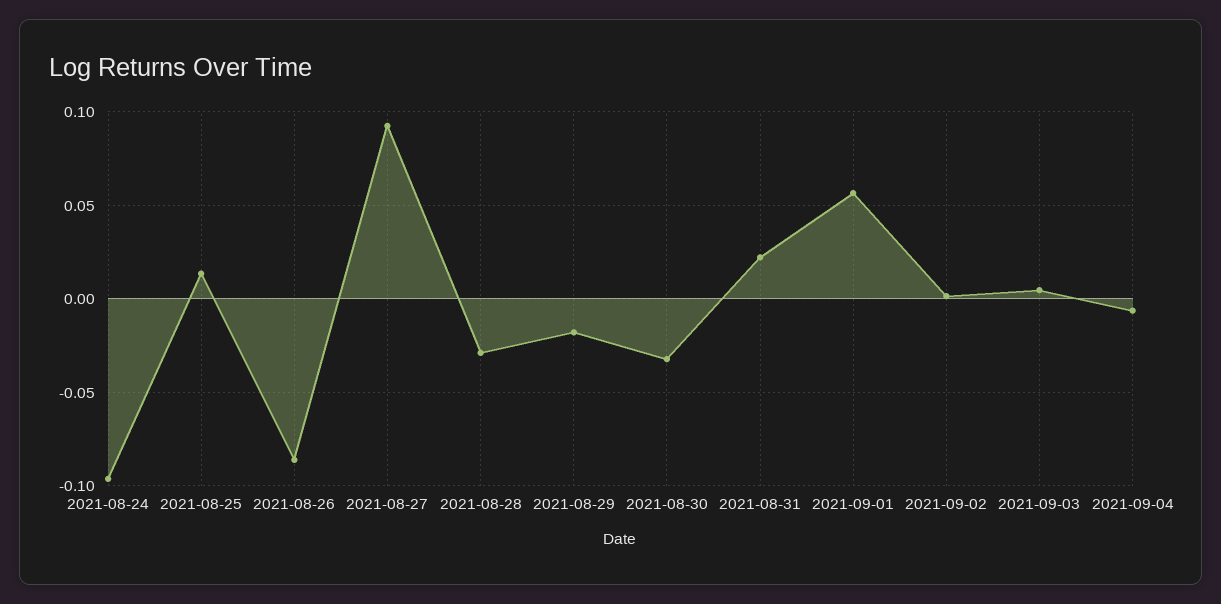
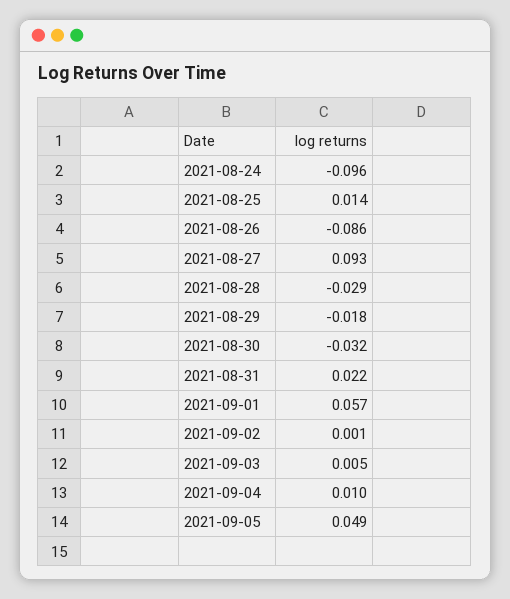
2021-09-04: -0.005 -> 0.01
2021-09-05: none -> 0.049

